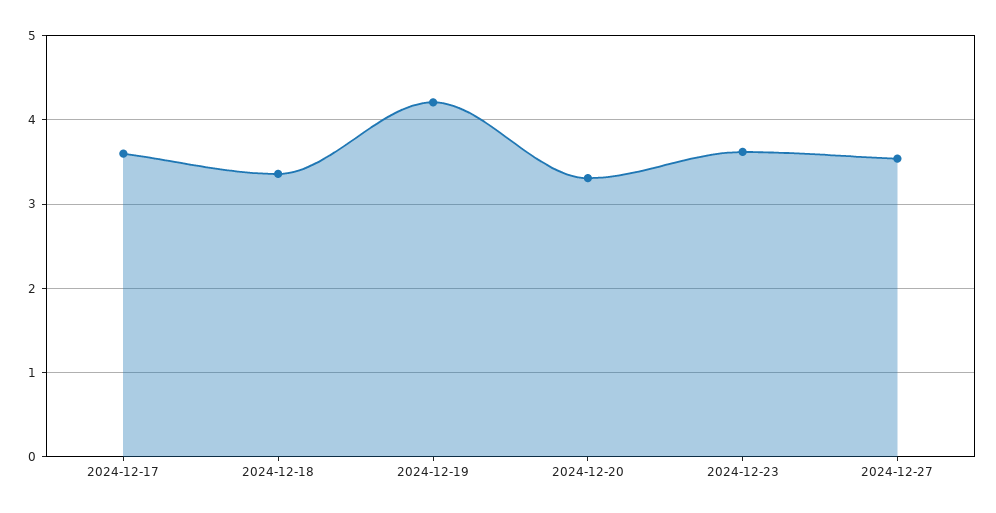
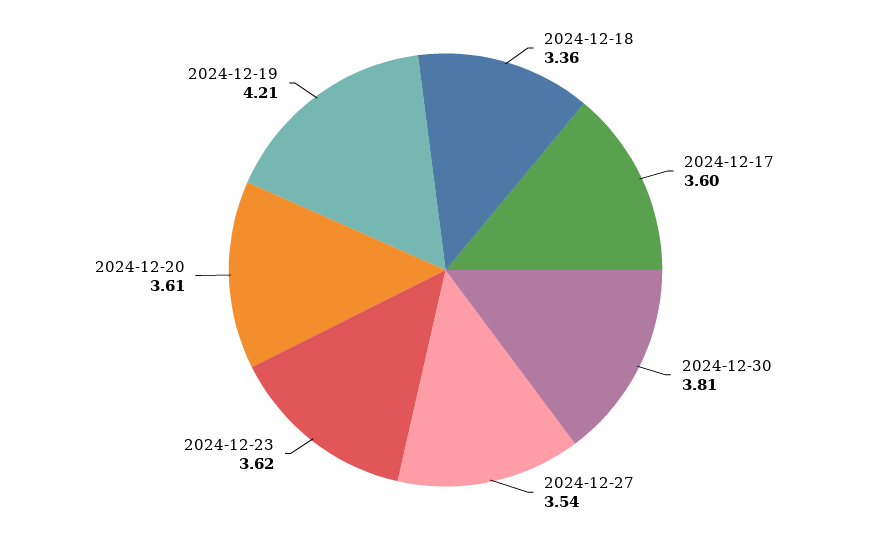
2024-12-20: 3.3 -> 3.61
2024-12-30: none -> 3.81

